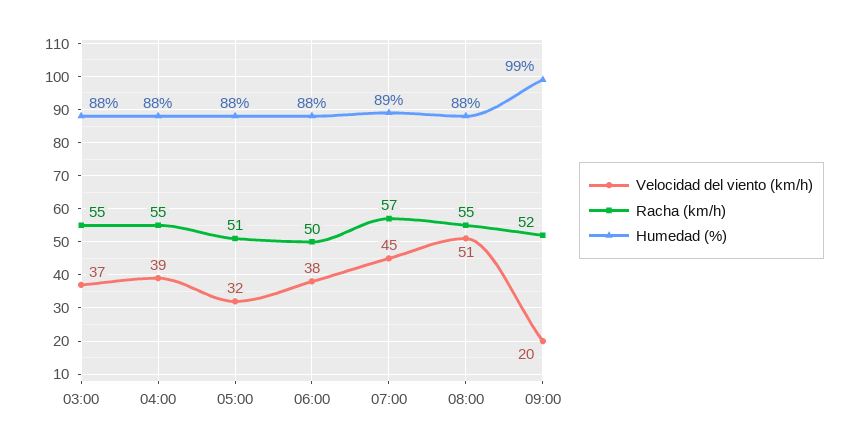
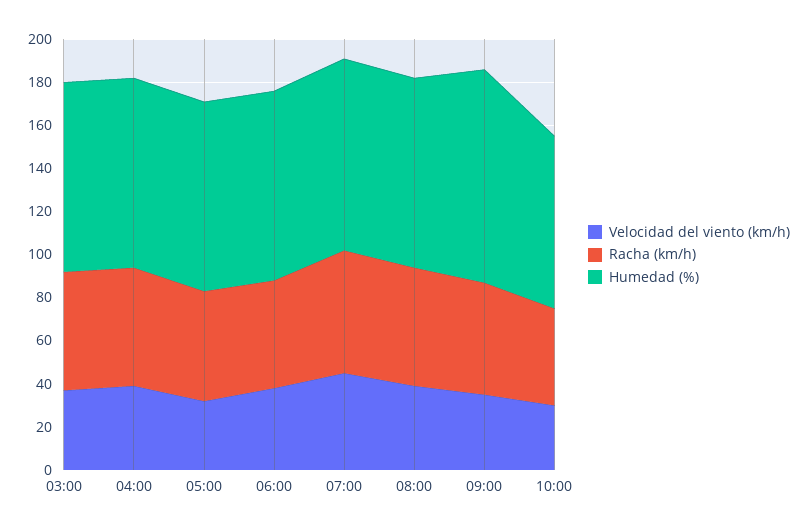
Velocidad del viento (km/h), 08:00: 51 -> 40
Velocidad del viento (km/h), 09:00: 20 -> 35
Velocidad del viento (km/h), 10:00: none -> 30
Racha (km/h), 10:00: none -> 45
Humedad (%), 10:00: none -> 80

